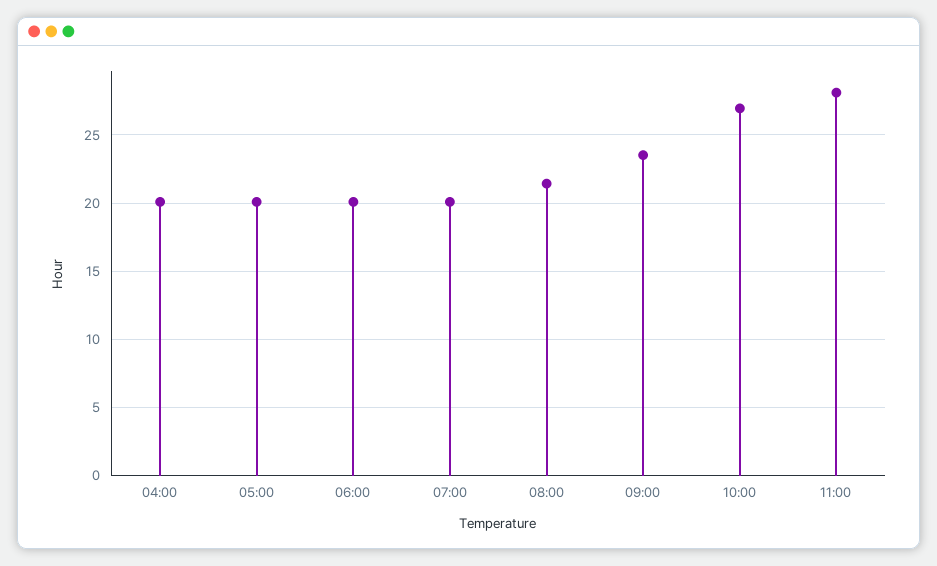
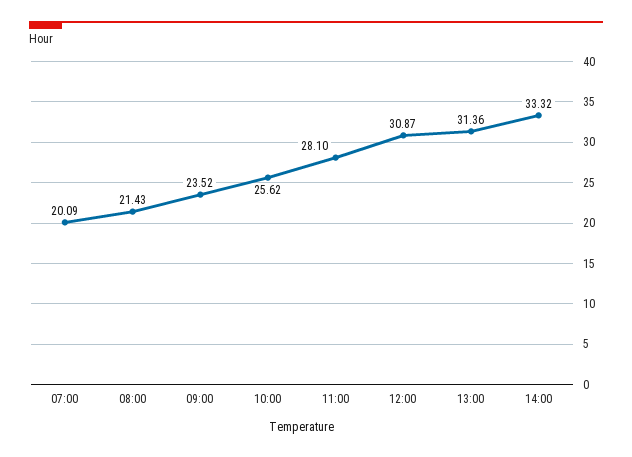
04:00: 20 -> none
05:00: 20 -> none
06:00: 20 -> none
10:00: 27 -> 25.62
12:00: none -> 30.87
13:00: none -> 31.36
14:00: none -> 33.32

